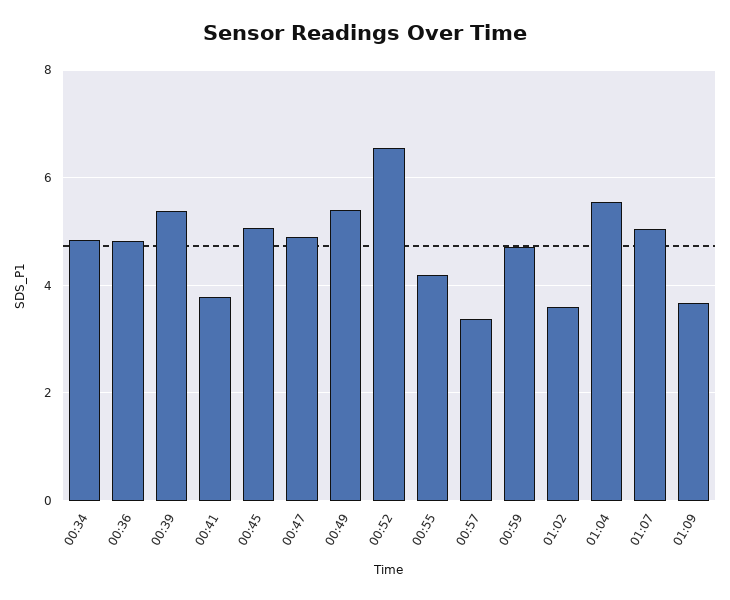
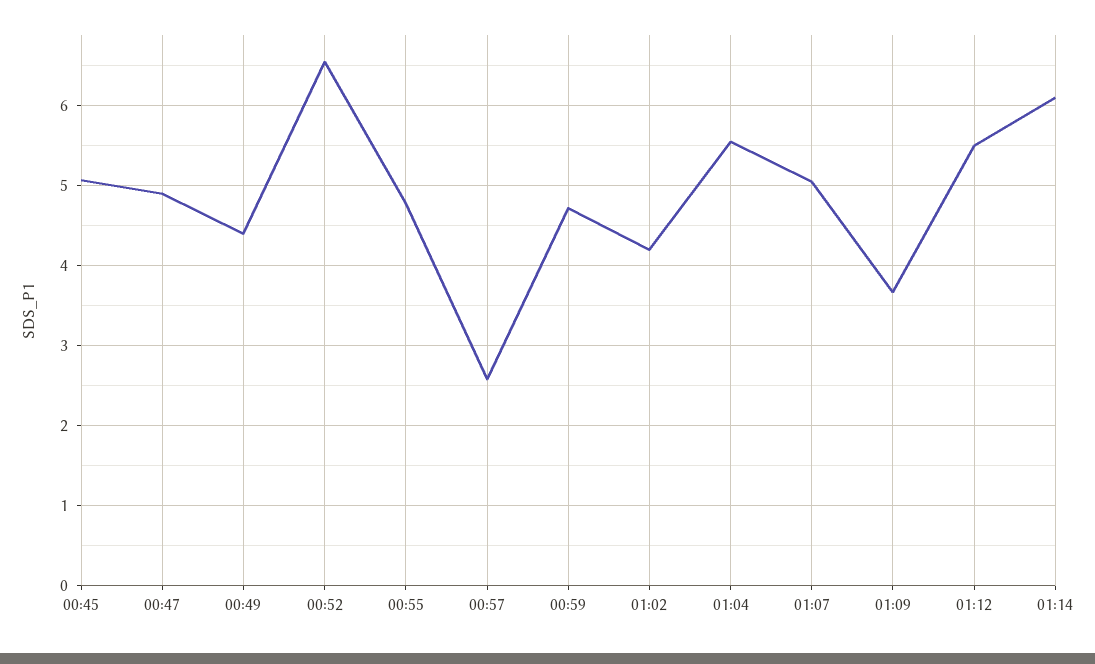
00:34: 4.8 -> none
00:36: 4.8 -> none
00:39: 5.4 -> none
00:41: 3.8 -> none
00:49: 5.4 -> 4.4
00:55: 4.2 -> 4.8
00:57: 3.4 -> 2.6
01:02: 3.6 -> 4.2
01:12: none -> 5.5
01:14: none -> 6.1

